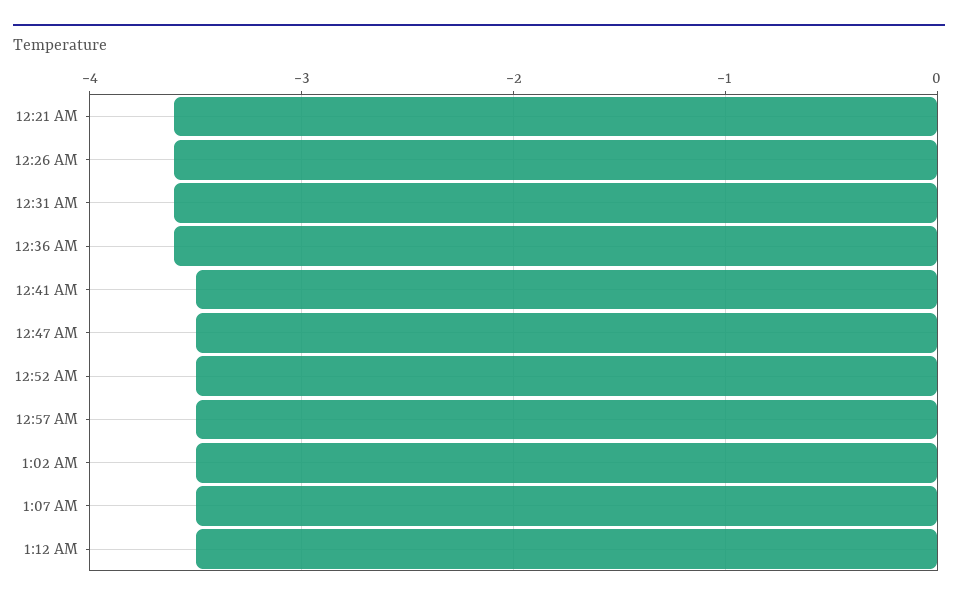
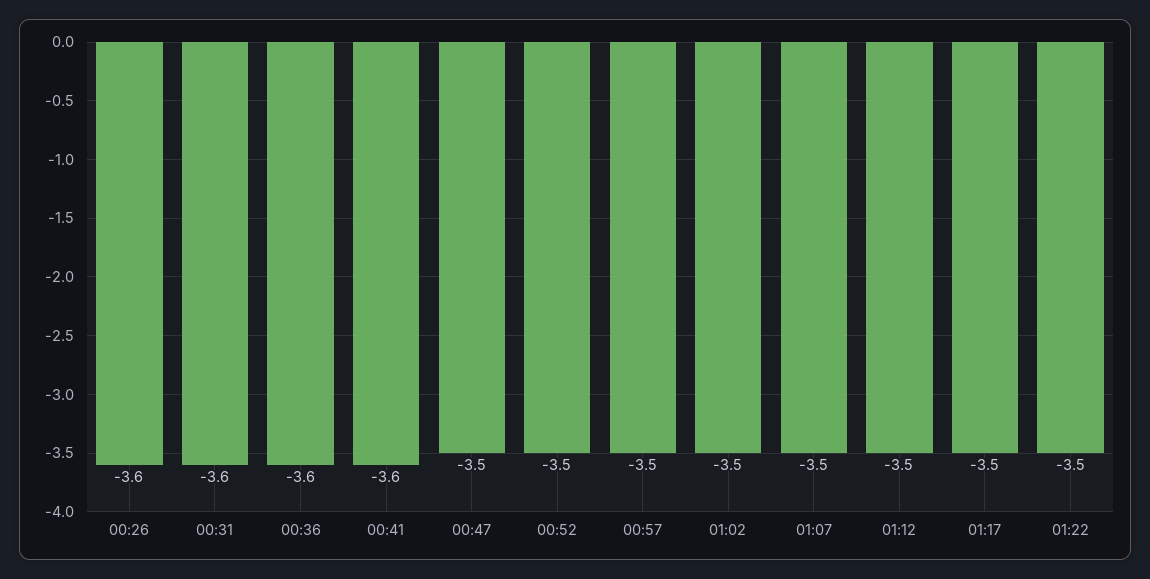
12:21 AM: -3.6 -> none
12:41 AM: -3.5 -> -3.6
01:17: none -> -3.5
01:22: none -> -3.5

